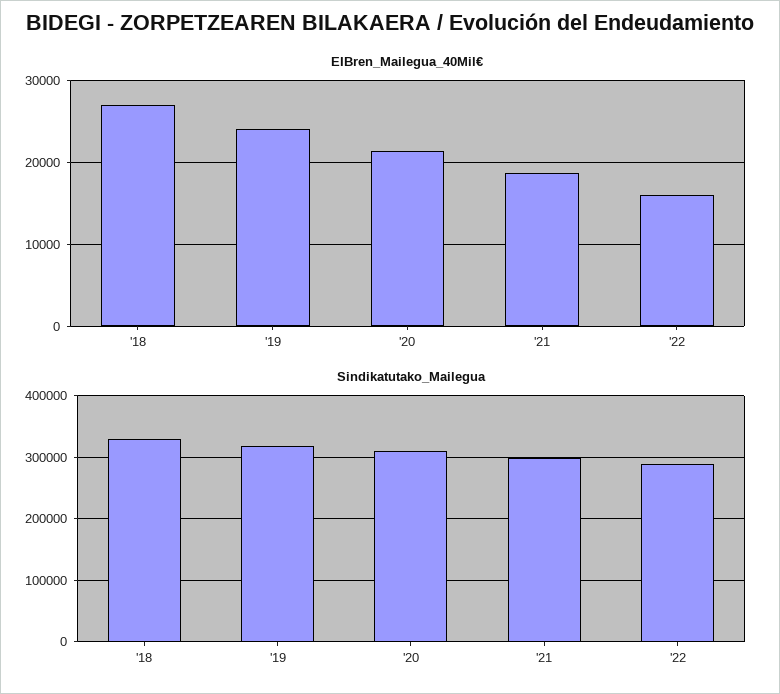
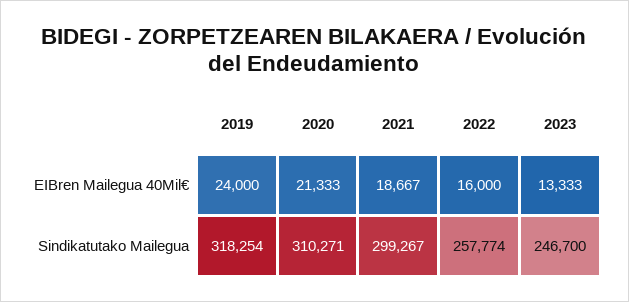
EIBren_Mailegua_40Mil€, '18: 27000 -> none
Sindikatutako_Mailegua, '18: 330000 -> none
Sindikatutako_Mailegua, '22: 290000 -> 257774
EIBren_Mailegua_40Mil€, 2023: none -> 13333
Sindikatutako_Mailegua, 2023: none -> 246700

